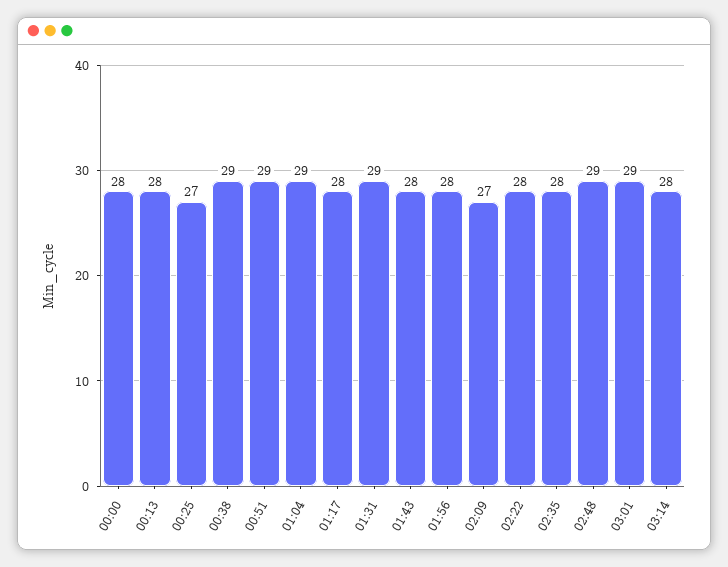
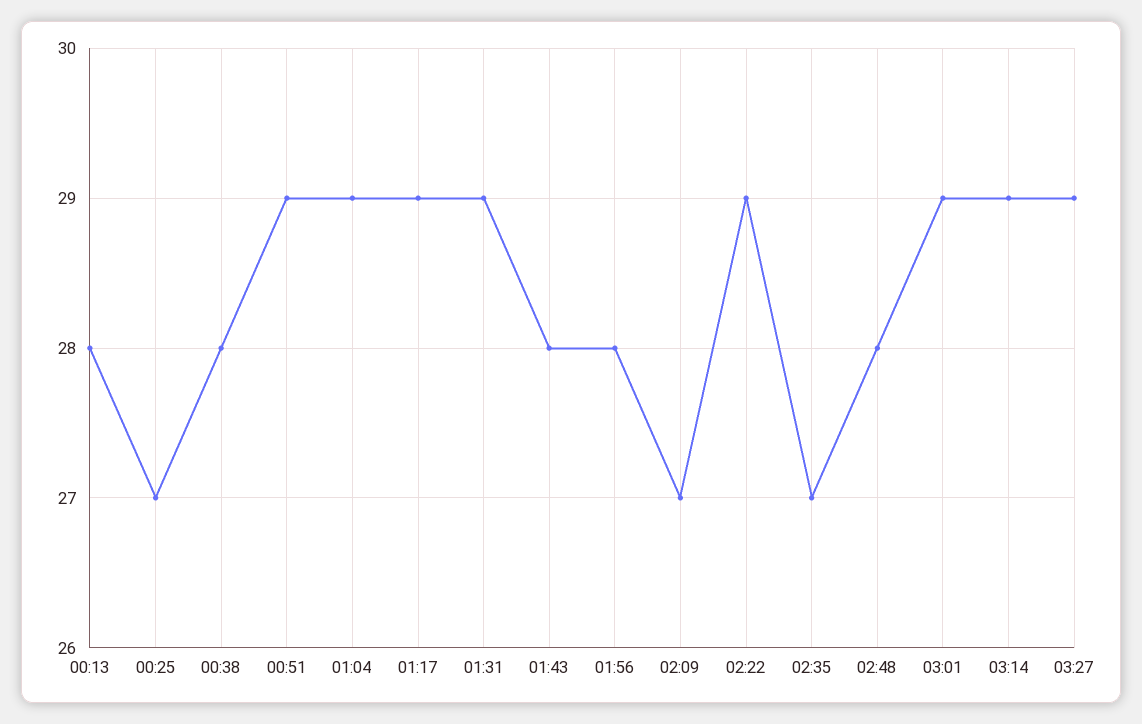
00:00: 28 -> none
00:38: 29 -> 28
01:17: 28 -> 29
02:22: 28 -> 29
02:35: 28 -> 27
02:48: 29 -> 28
03:14: 28 -> 29
03:27: none -> 29

